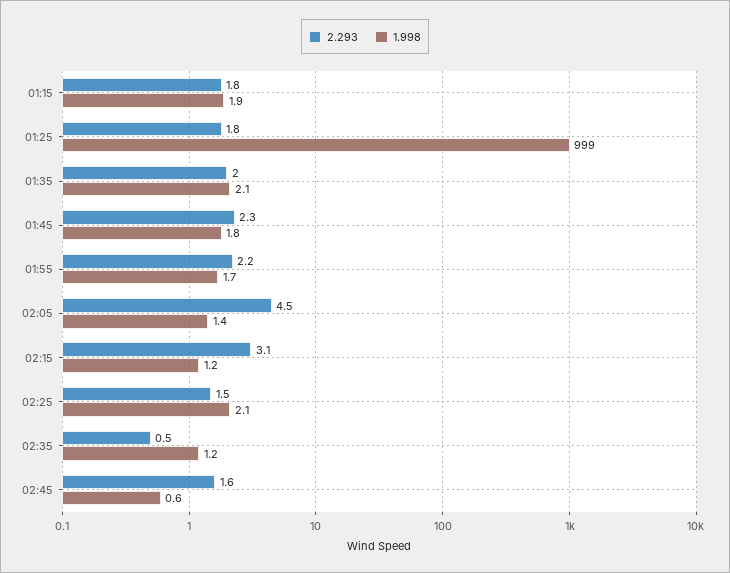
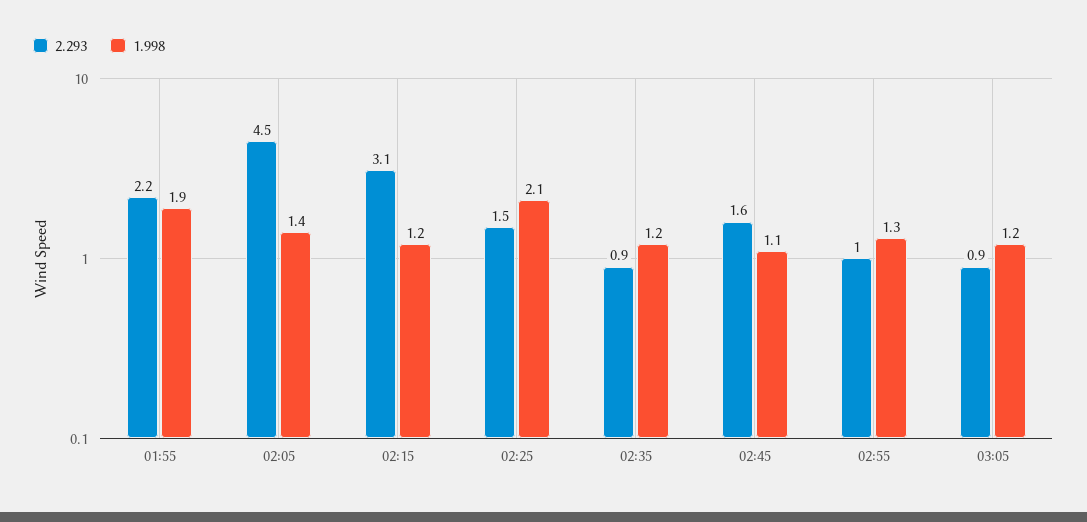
2.293, 01:15: 1.8 -> none
1.998, 01:15: 1.9 -> none
2.293, 01:25: 1.8 -> none
1.998, 01:25: 999 -> none
2.293, 01:35: 2 -> none
1.998, 01:35: 2.1 -> none
2.293, 01:45: 2.3 -> none
1.998, 01:45: 1.8 -> none
1.998, 01:55: 1.7 -> 1.9
2.293, 02:35: 0.5 -> 0.9
1.998, 02:45: 0.6 -> 1.1
2.293, 02:55: none -> 1
1.998, 02:55: none -> 1.3
2.293, 03:05: none -> 0.9
1.998, 03:05: none -> 1.2

